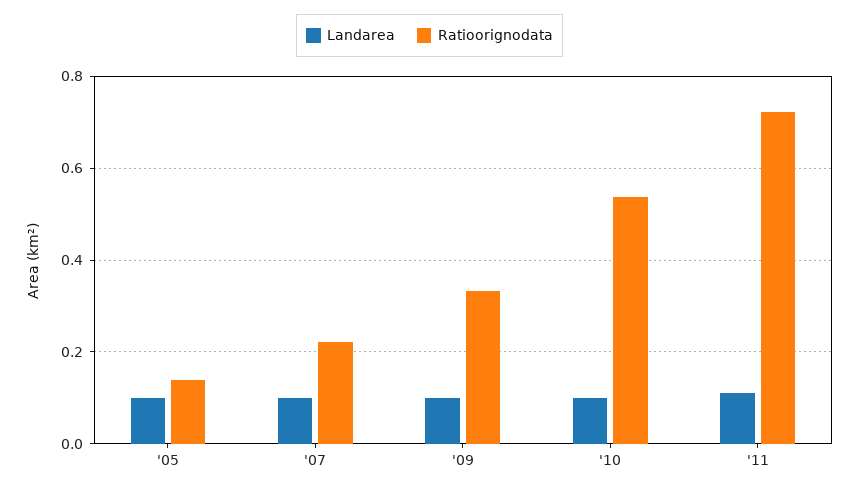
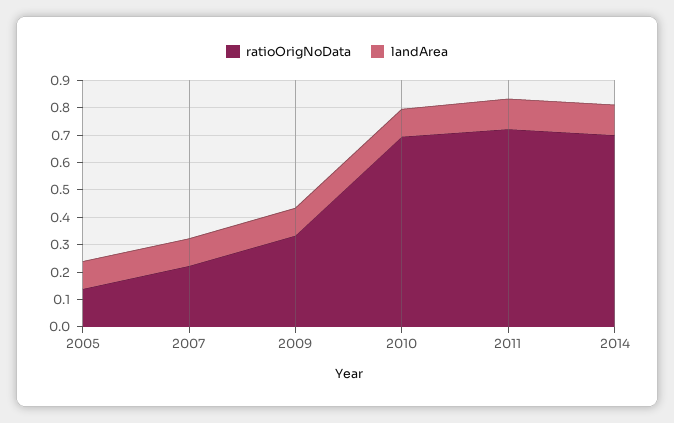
Ratioorignodata, '10: 0.54 -> 0.7
Ratioorignodata, 2014: none -> 0.7
Landarea, 2014: none -> 0.1

